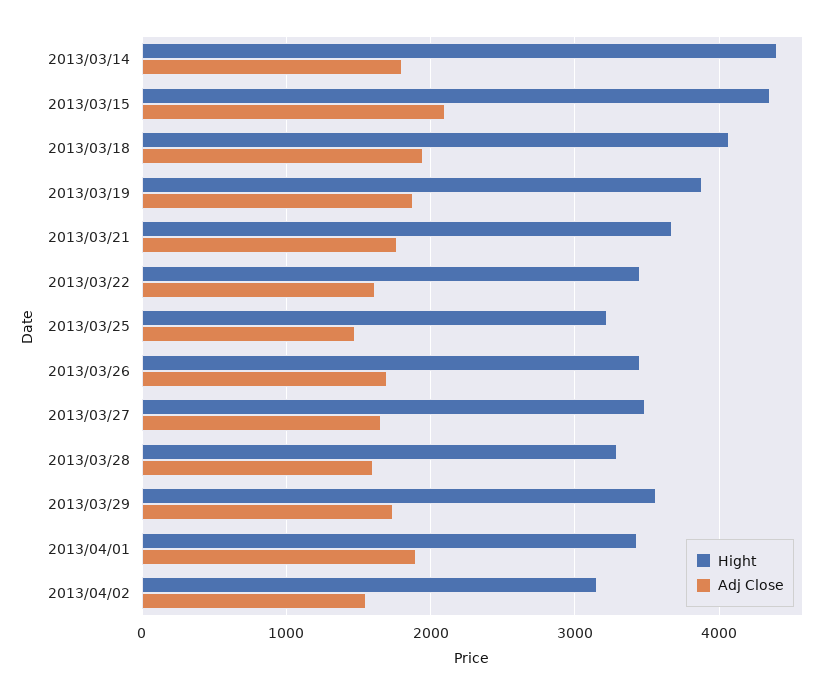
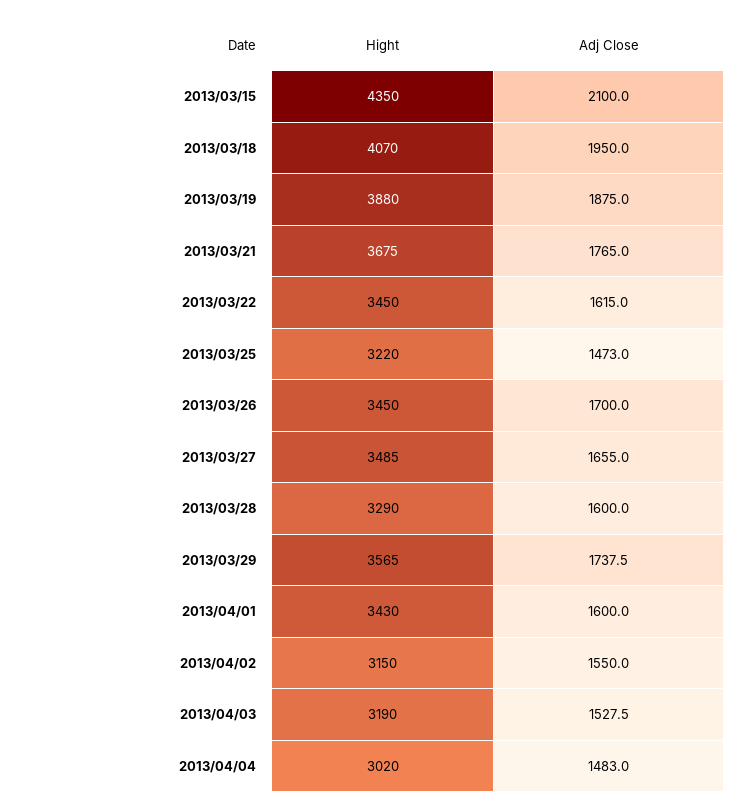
Hight, 2013/03/14: 4400 -> none
Adj Close, 2013/03/14: 1800 -> none
Adj Close, 2013/04/01: 1900 -> 1600
Hight, 2013/04/03: none -> 3190
Adj Close, 2013/04/03: none -> 1527.5
Hight, 2013/04/04: none -> 3020
Adj Close, 2013/04/04: none -> 1483

